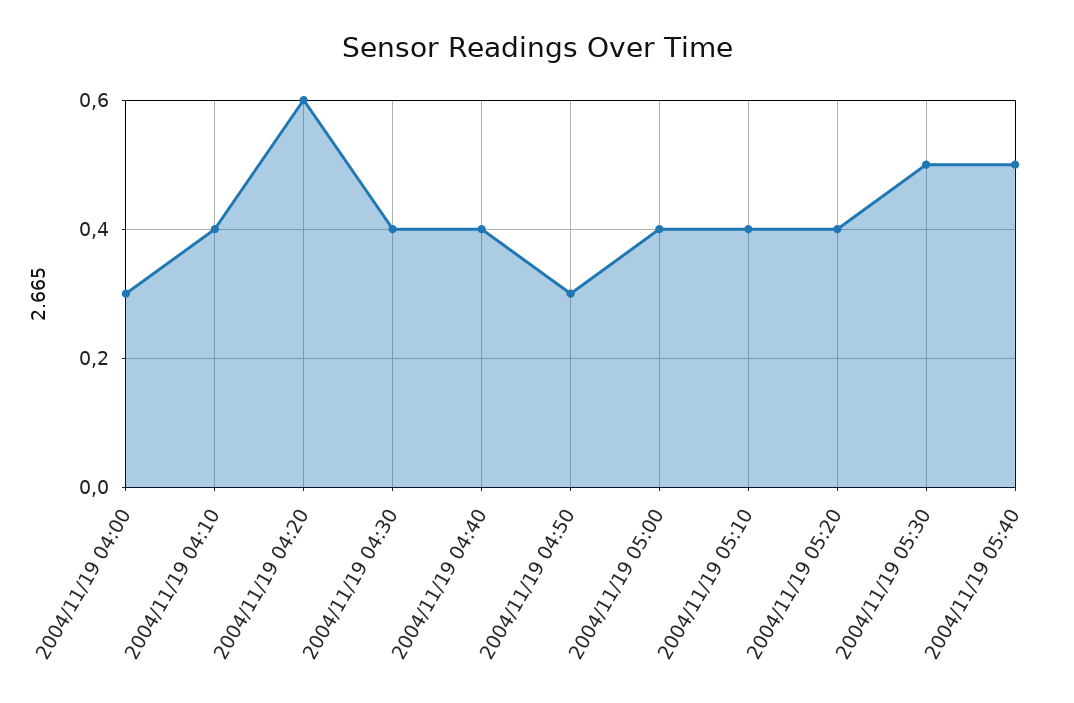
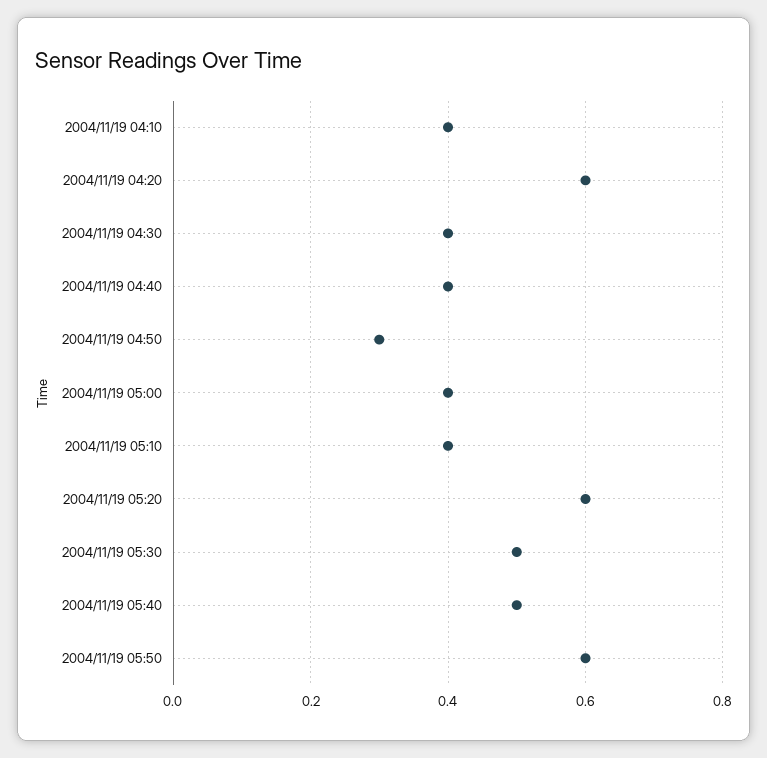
2004/11/19 04:00: 0.3 -> none
2004/11/19 05:20: 0.4 -> 0.6
2004/11/19 05:50: none -> 0.6

